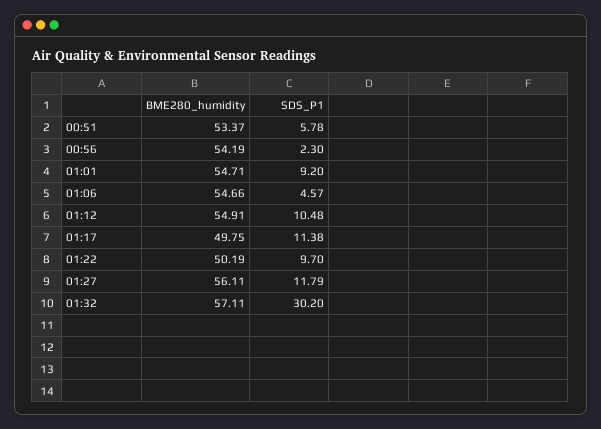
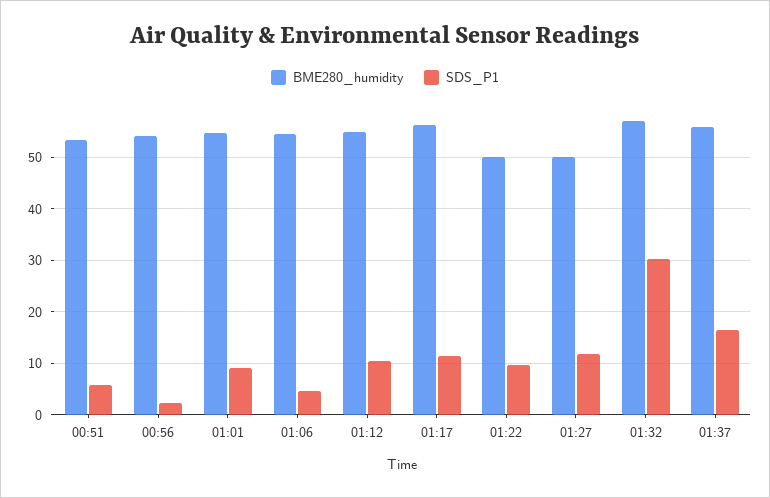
BME280_humidity, 01:17: 49.75 -> 56
BME280_humidity, 01:27: 56.11 -> 50
BME280_humidity, 01:37: none -> 56
SDS_P1, 01:37: none -> 16

